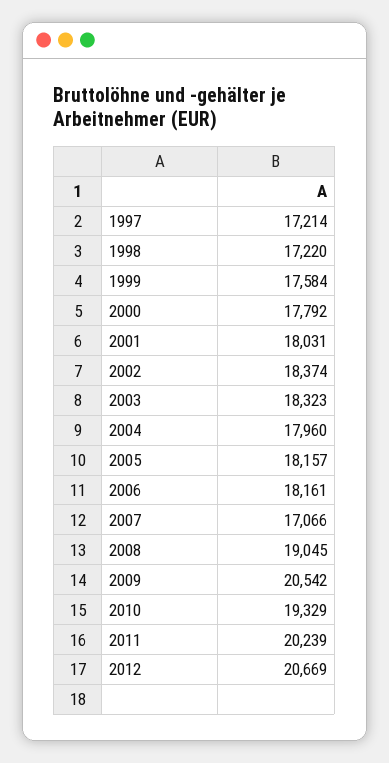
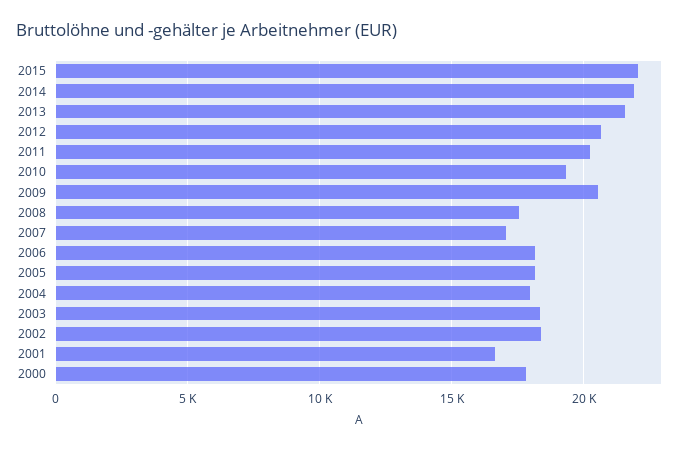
1997: 17214 -> none
1998: 17220 -> none
1999: 17584 -> none
2001: 18031 -> 16500
2008: 19045 -> 17500
2015: none -> 22000
2014: none -> 22000
2013: none -> 21500

